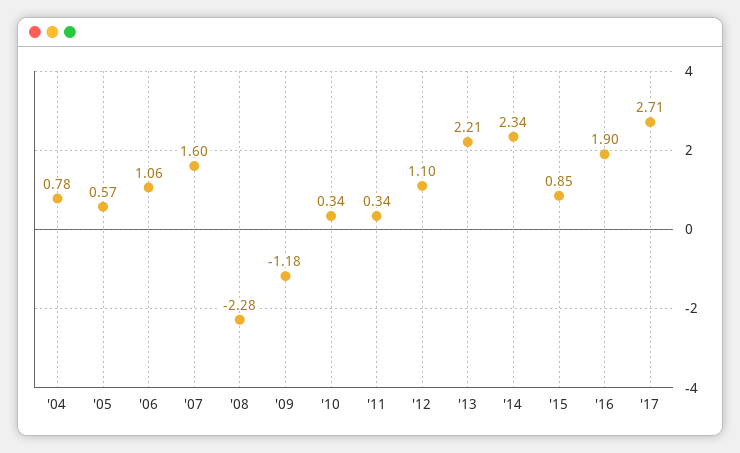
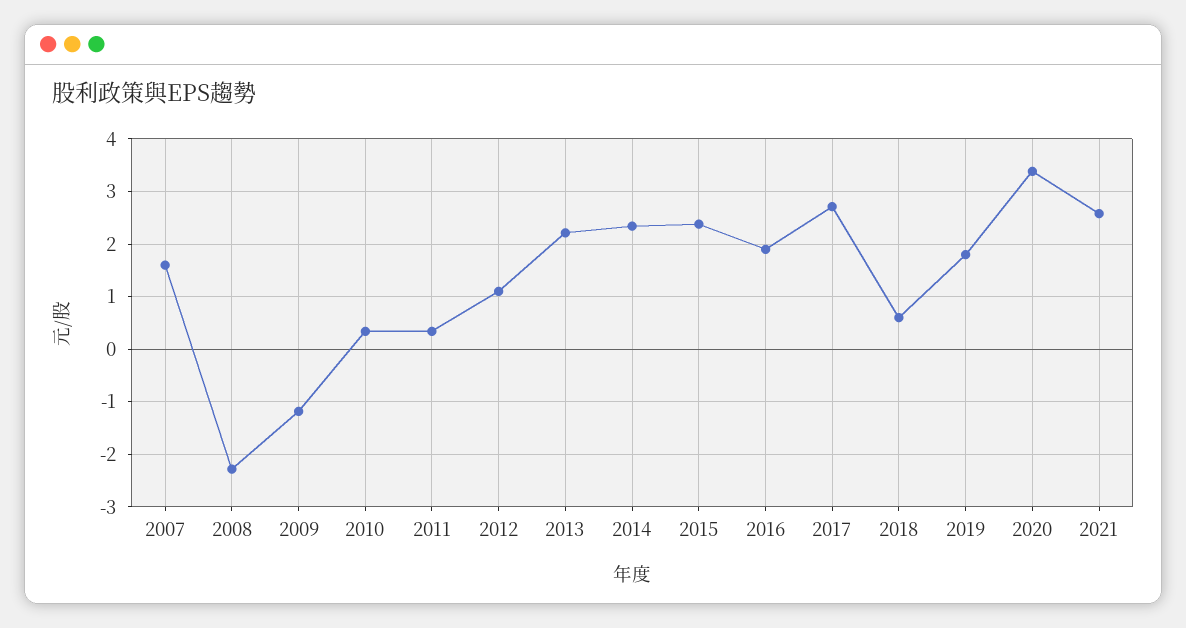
'04: 0.78 -> none
'05: 0.57 -> none
'06: 1.06 -> none
'15: 0.85 -> 2.4
2018: none -> 0.6
2019: none -> 1.8
2020: none -> 3.4
2021: none -> 2.6

